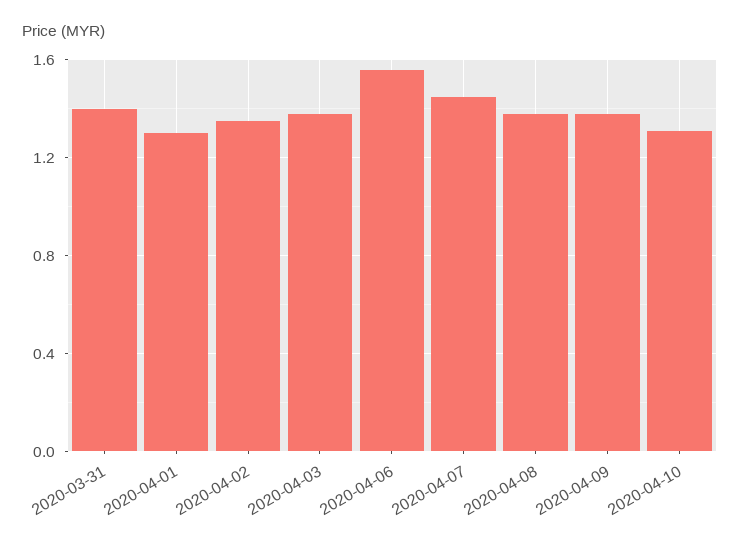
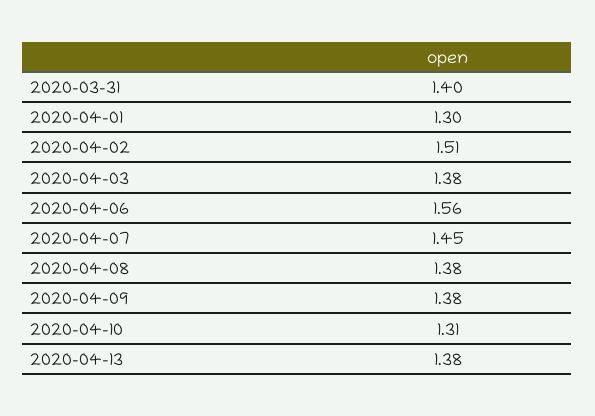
2020-04-02: 1.35 -> 1.51
2020-04-13: none -> 1.38

